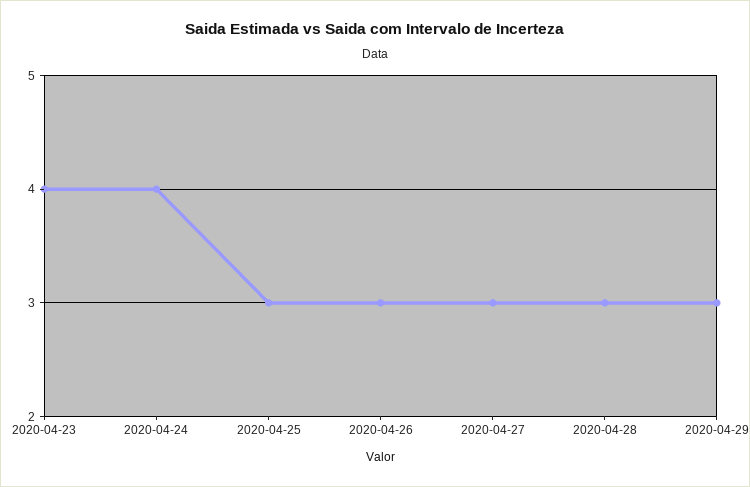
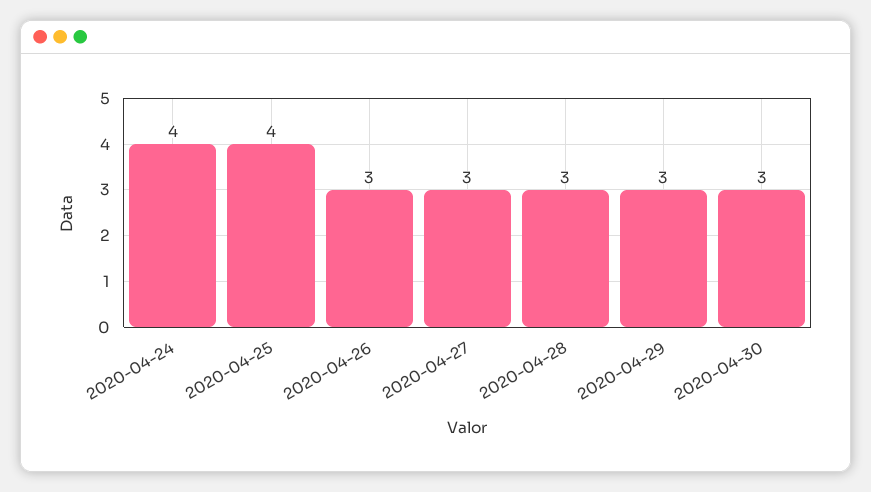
2020-04-23: 4 -> none
2020-04-25: 3 -> 4
2020-04-30: none -> 3

